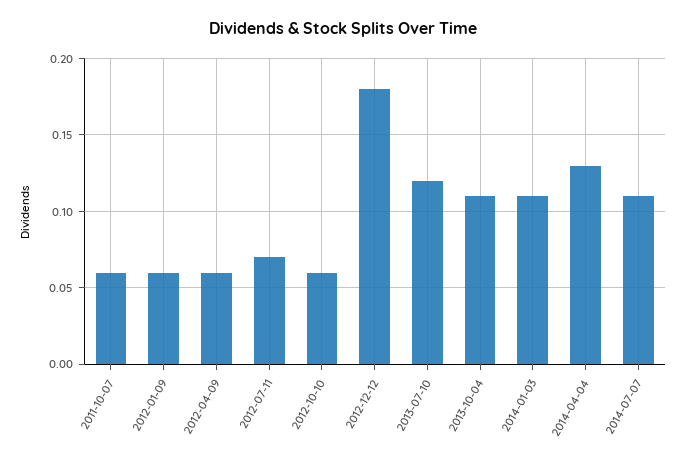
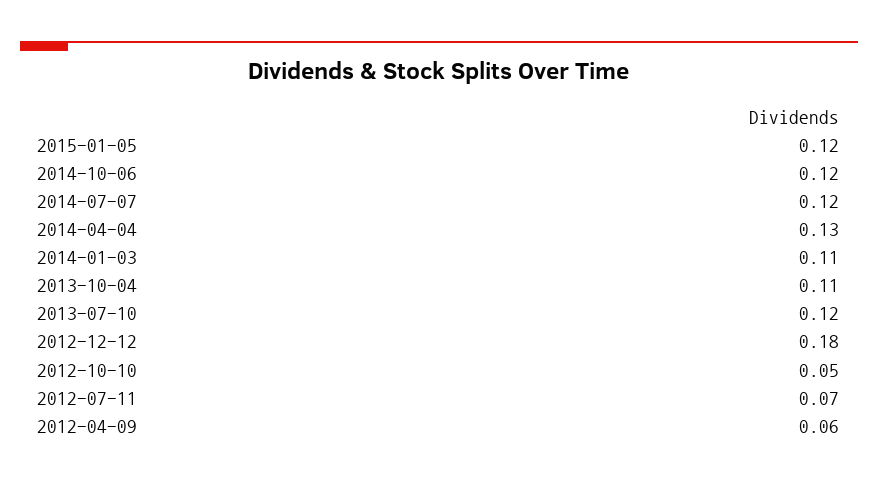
2011-10-07: 0.06 -> none
2012-01-09: 0.06 -> none
2012-10-10: 0.06 -> 0.05
2014-07-07: 0.11 -> 0.12
2015-01-05: none -> 0.12
2014-10-06: none -> 0.12

